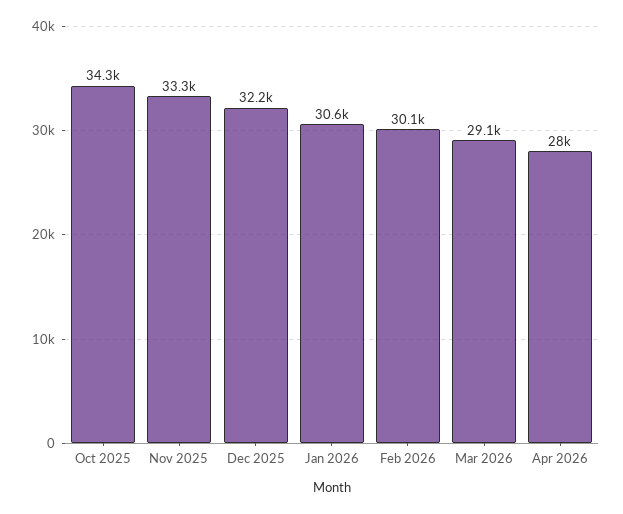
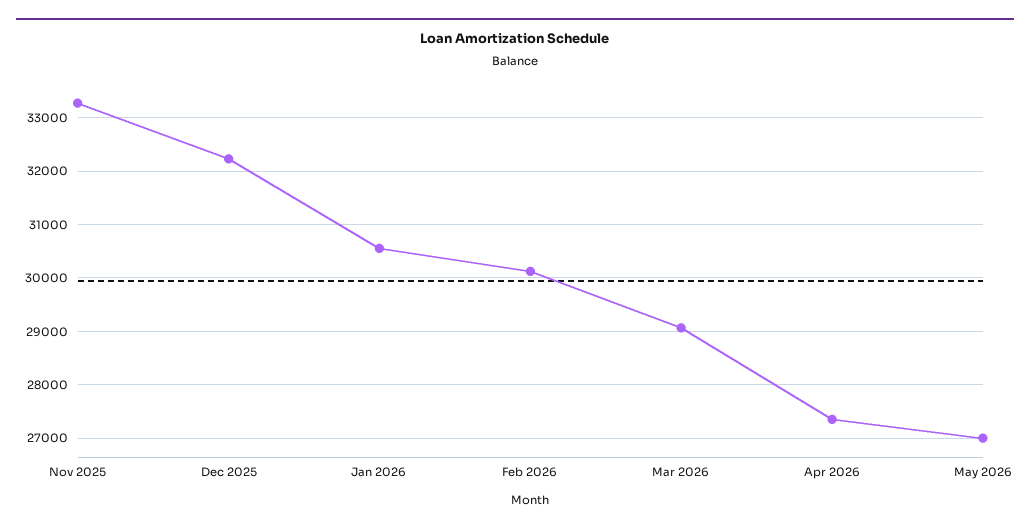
Oct 2025: 34300 -> none
Apr 2026: 28000 -> 27400
May 2026: none -> 27000

